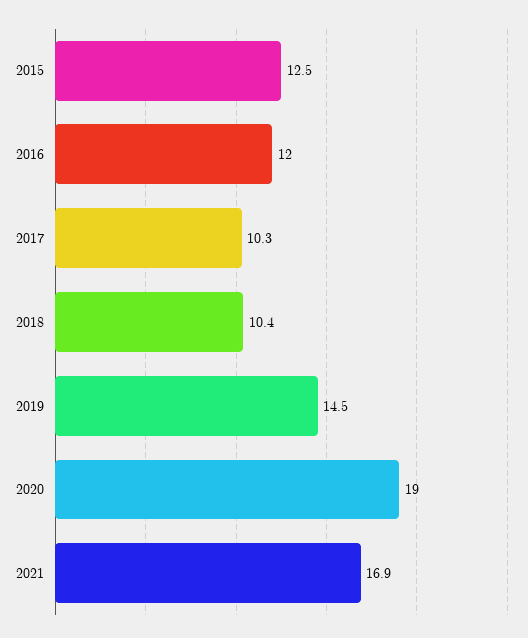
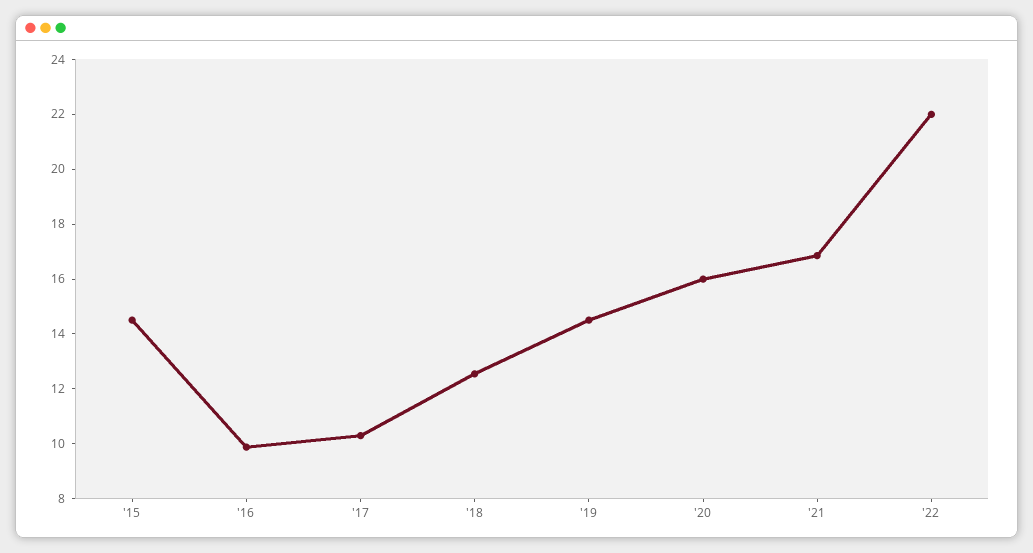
2015: 12.5 -> 14.5
2016: 12 -> 10
2018: 10.4 -> 12.5
2020: 19 -> 16
'22: none -> 22

